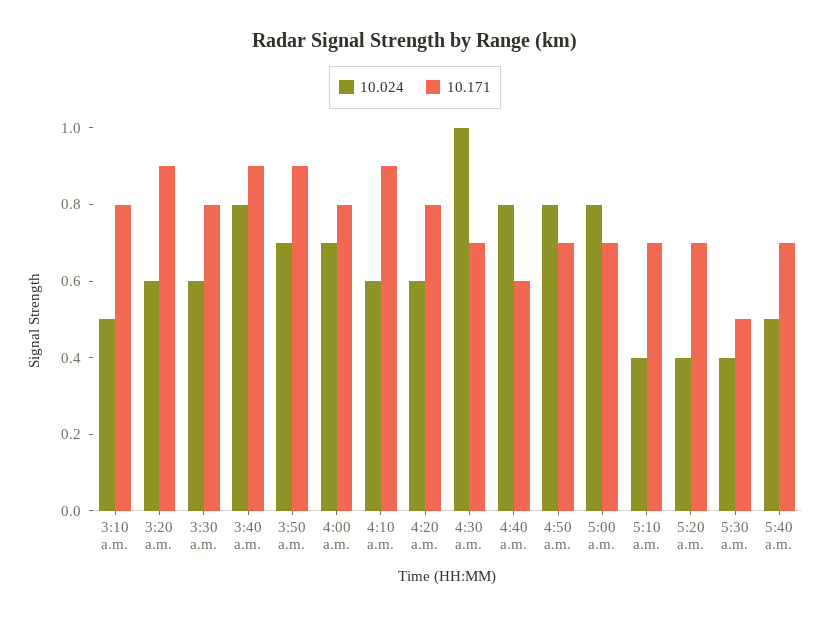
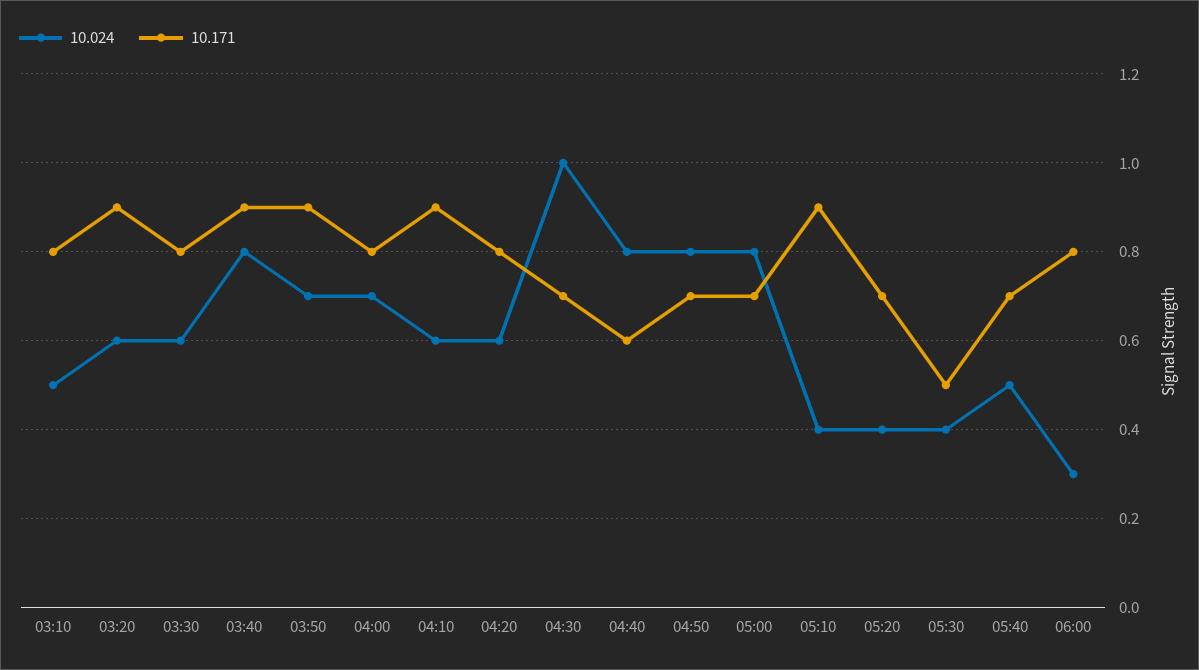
10.171, 5:10 a.m.: 0.7 -> 0.9
10.024, 06:00: none -> 0.3
10.171, 06:00: none -> 0.8

